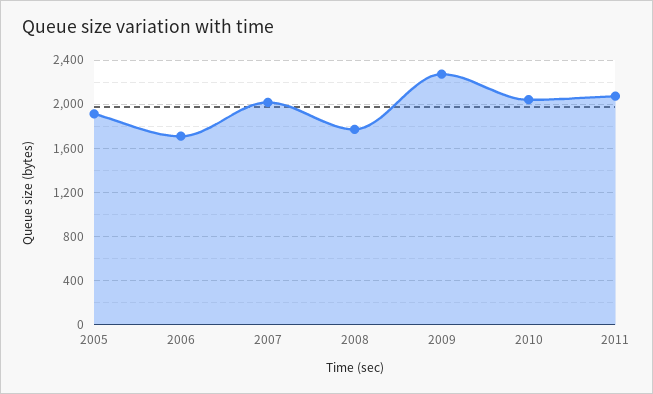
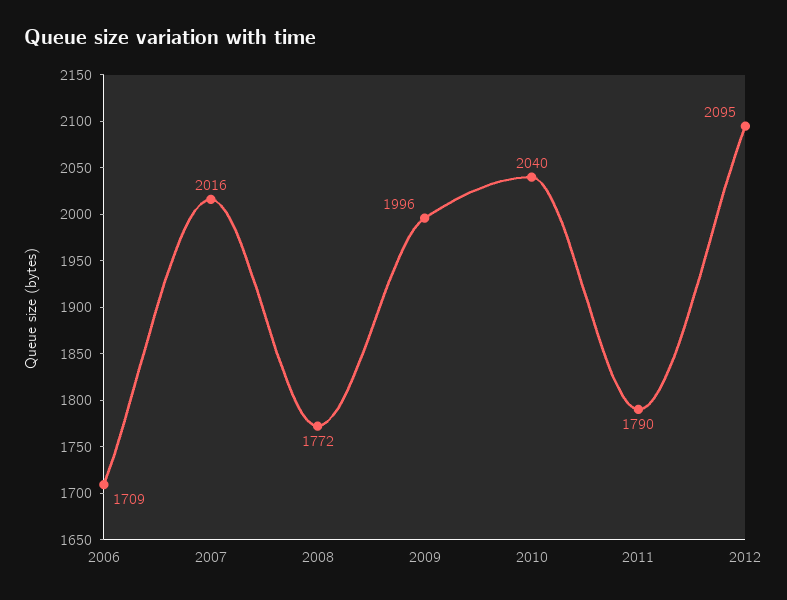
2005: 1900 -> none
2009: 2300 -> 1996
2011: 2100 -> 1790
2012: none -> 2095

